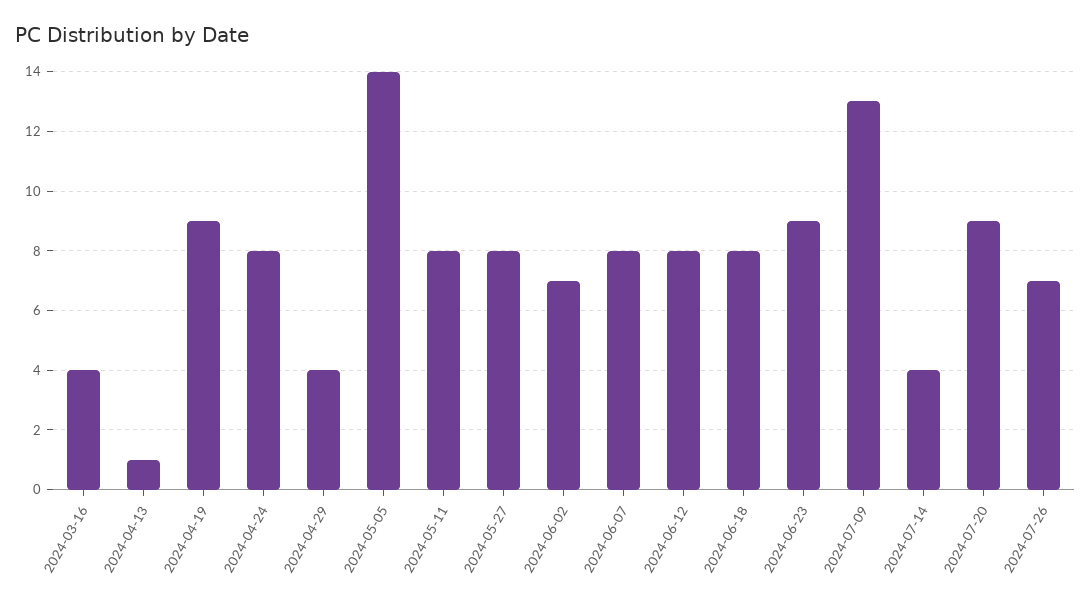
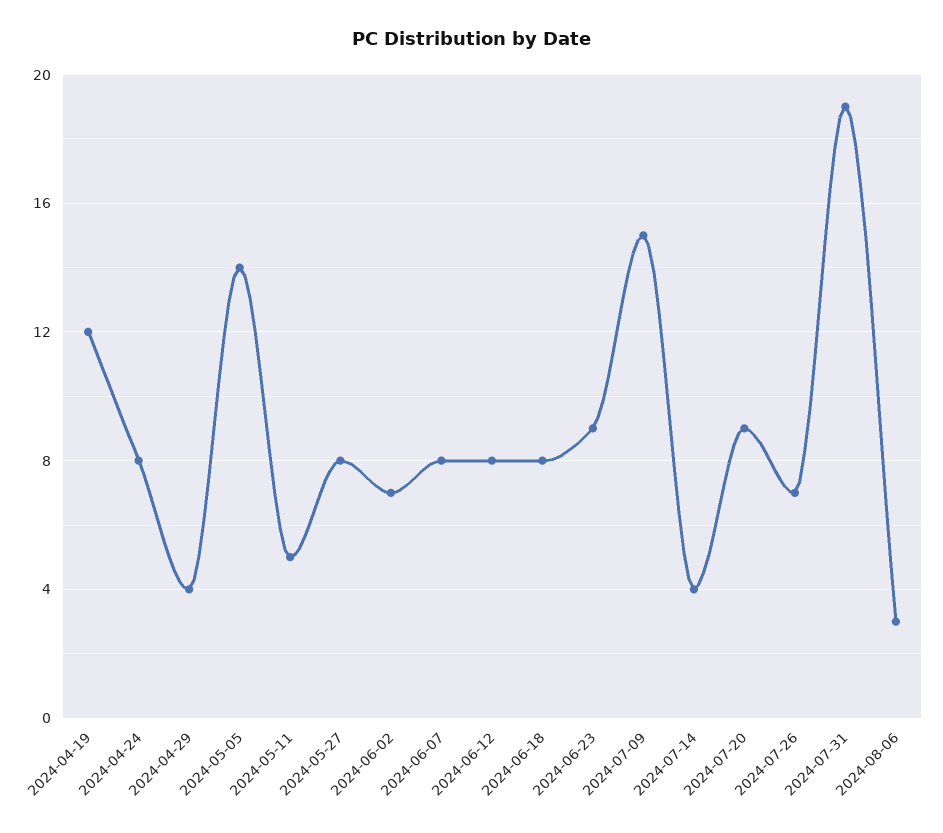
2024-03-16: 4 -> none
2024-04-13: 1 -> none
2024-04-19: 9 -> 12
2024-05-11: 8 -> 5
2024-07-09: 13 -> 15
2024-07-31: none -> 19
2024-08-06: none -> 3

